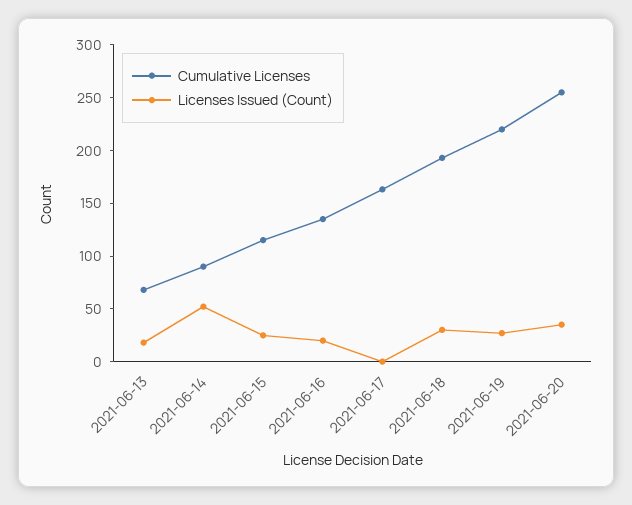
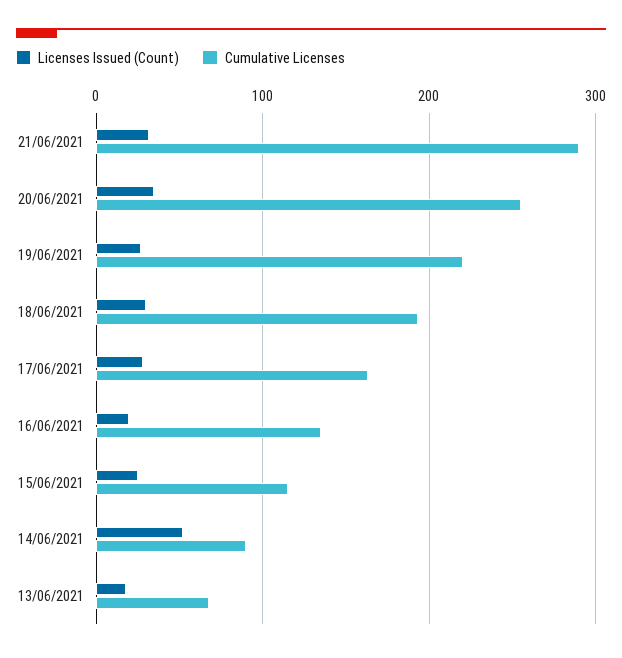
Licenses Issued (Count), 2021-06-17: 0 -> 30
Licenses Issued (Count), 21/06/2021: none -> 30
Cumulative Licenses, 21/06/2021: none -> 290

